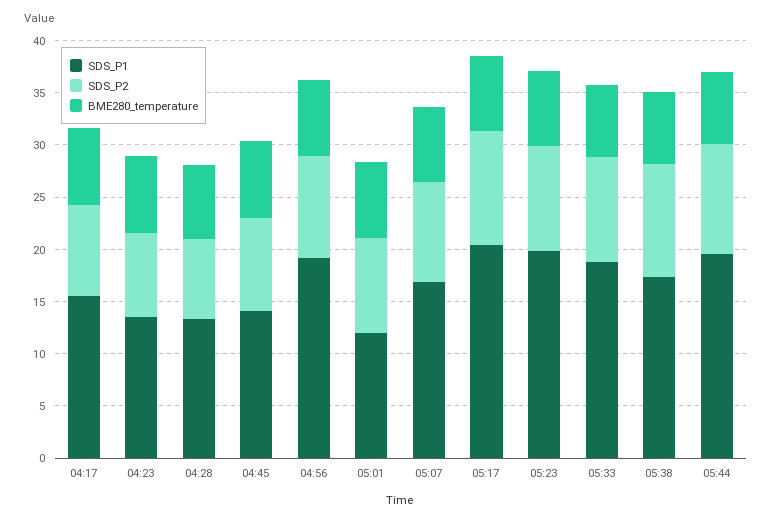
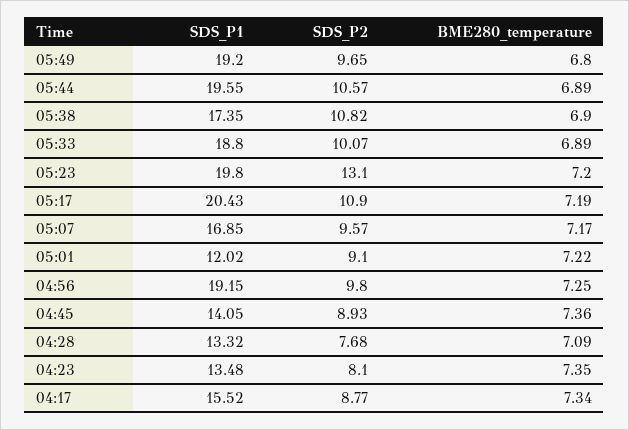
SDS_P2, 05:23: 10 -> 13.1
SDS_P1, 05:49: none -> 19.2
SDS_P2, 05:49: none -> 9.65
BME280_temperature, 05:49: none -> 6.8

